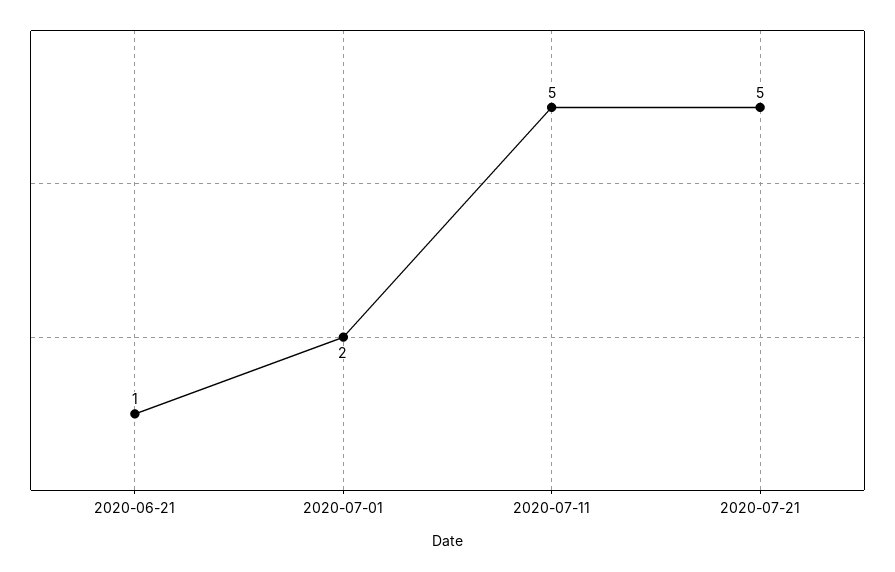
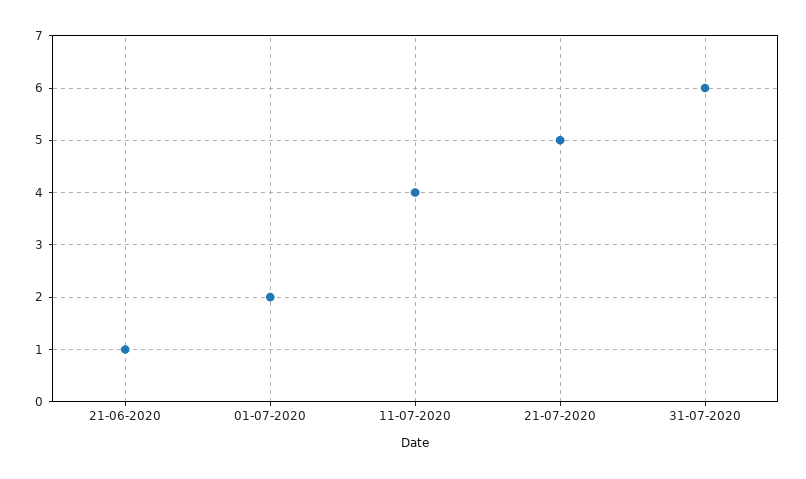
2020-07-11: 5 -> 4
31-07-2020: none -> 6

